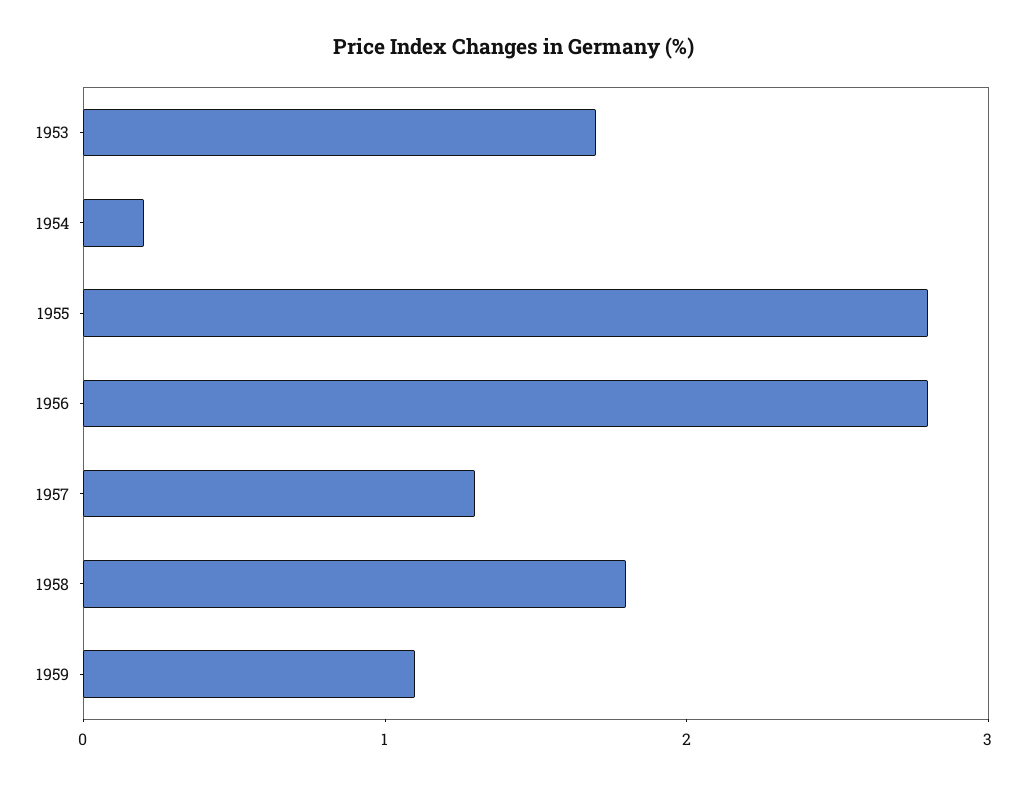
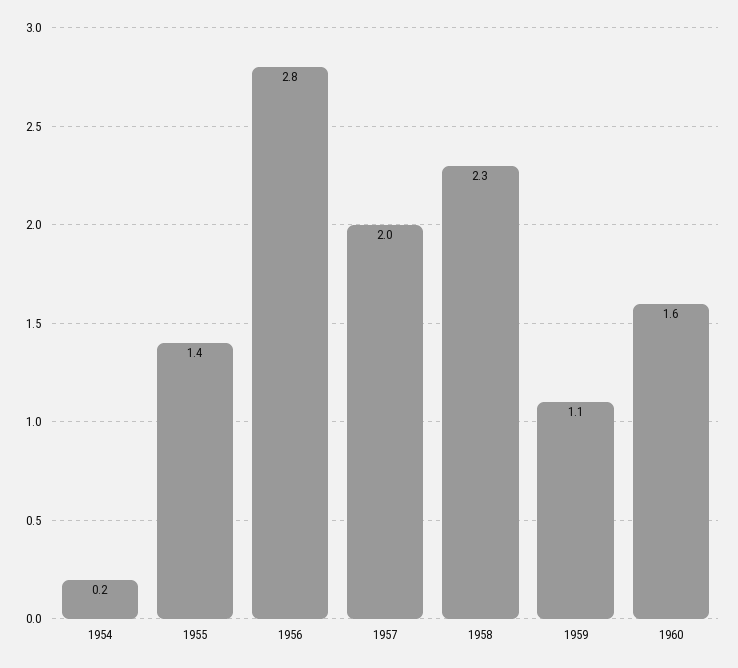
1953: 1.7 -> none
1955: 2.8 -> 1.4
1957: 1.3 -> 2
1958: 1.8 -> 2.3
1960: none -> 1.6

